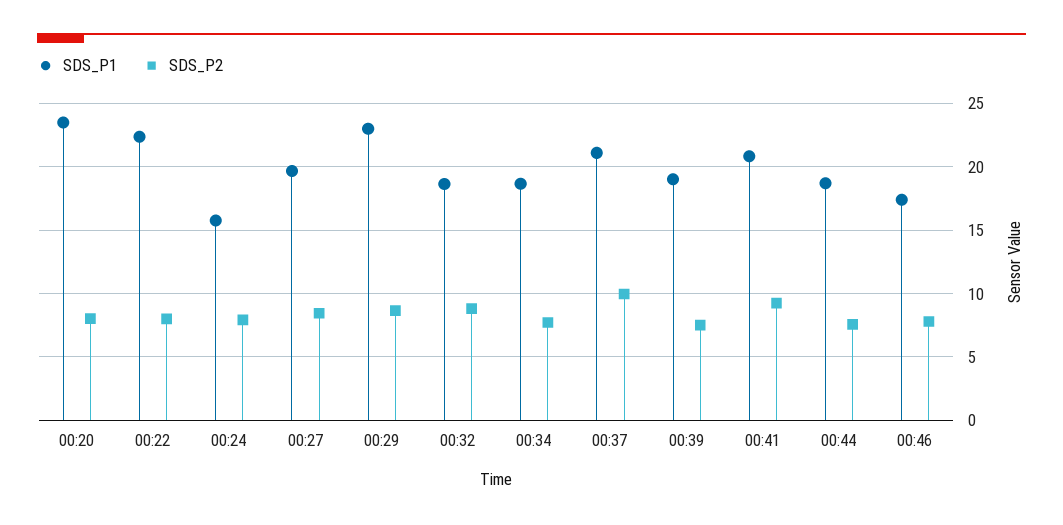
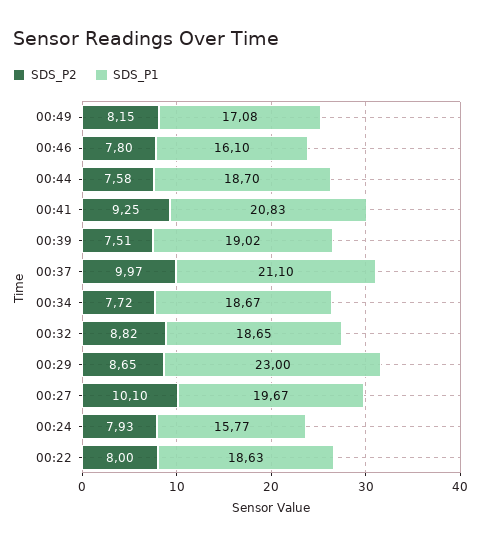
SDS_P1, 00:20: 23.5 -> none
SDS_P2, 00:20: 8 -> none
SDS_P1, 00:22: 22.5 -> 18.63
SDS_P2, 00:27: 8.5 -> 10.1
SDS_P1, 00:46: 17.5 -> 16.1
SDS_P2, 00:49: none -> 8.15
SDS_P1, 00:49: none -> 17.08

